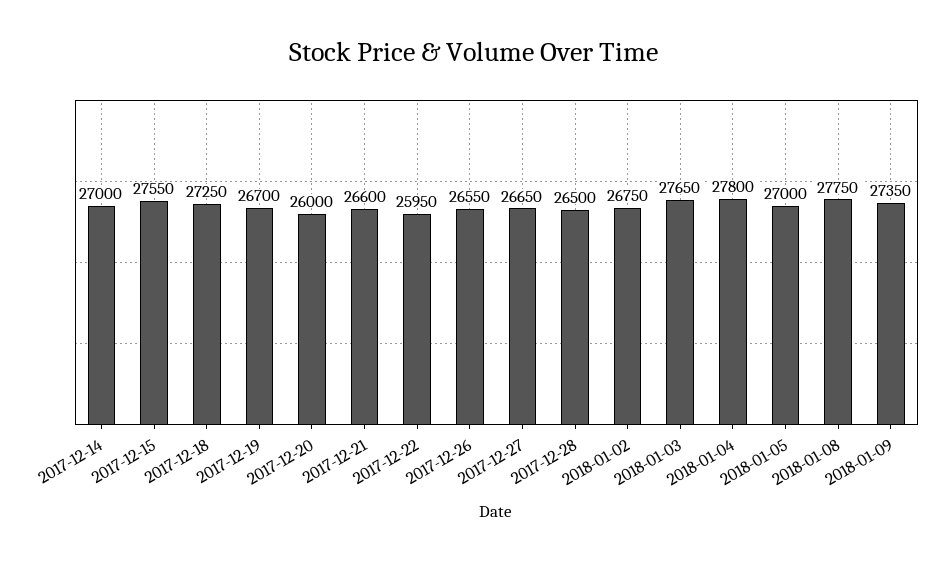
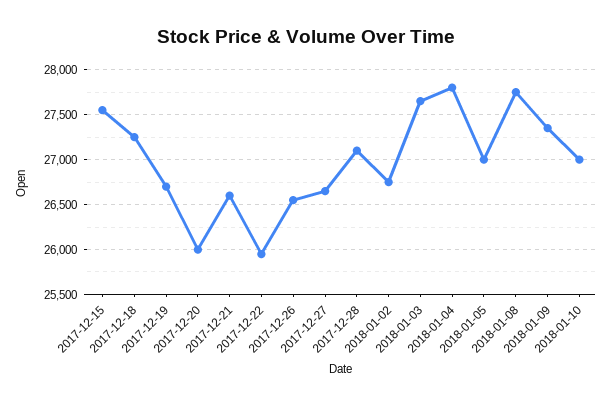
2017-12-14: 27000 -> none
2017-12-28: 26500 -> 27100
2018-01-10: none -> 27000

